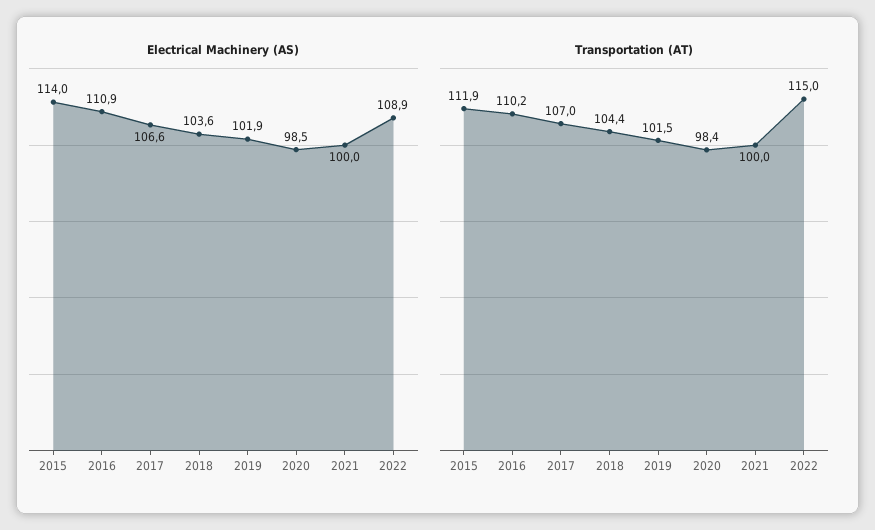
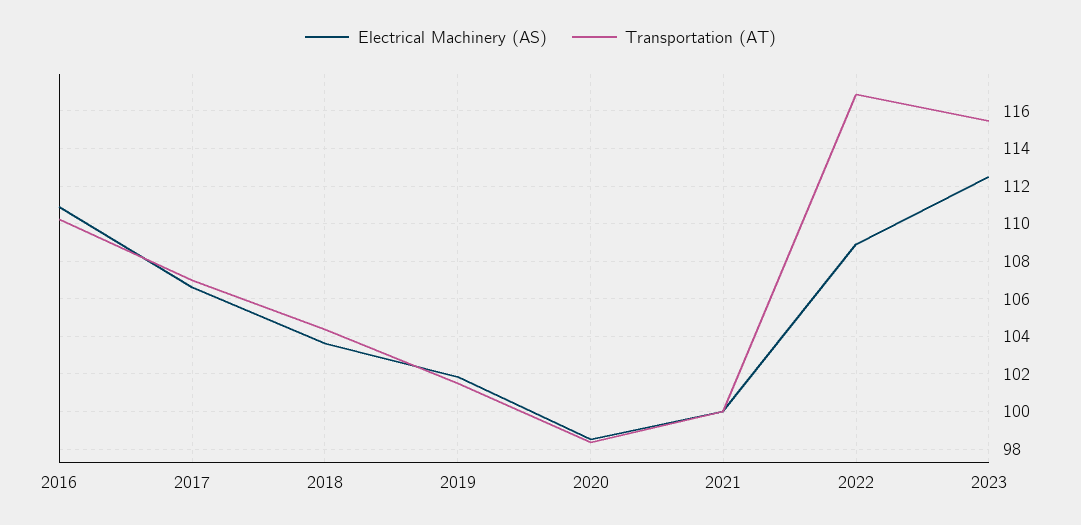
Electrical Machinery (AS), 2015: 114 -> none
Transportation (AT), 2015: 111.9 -> none
Transportation (AT), 2022: 115 -> 117
Electrical Machinery (AS), 2023: none -> 112.5
Transportation (AT), 2023: none -> 115.5

